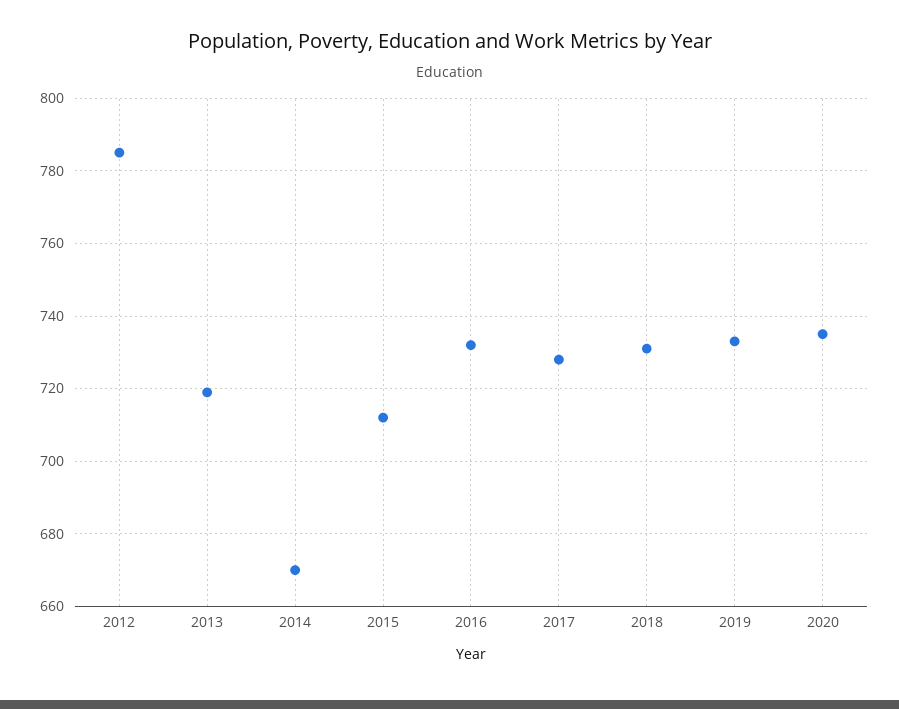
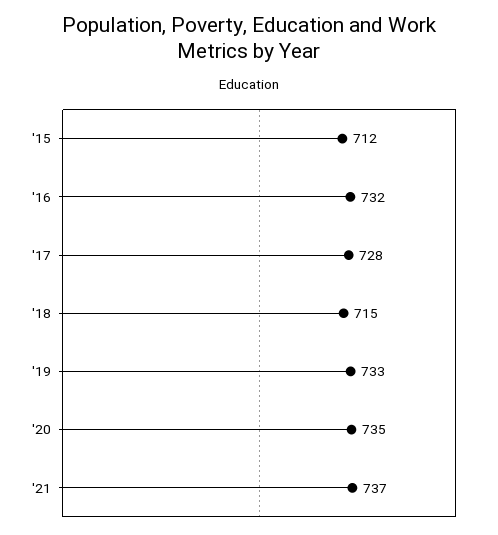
2012: 785 -> none
2013: 720 -> none
2014: 670 -> none
2018: 730 -> 715
'21: none -> 737

